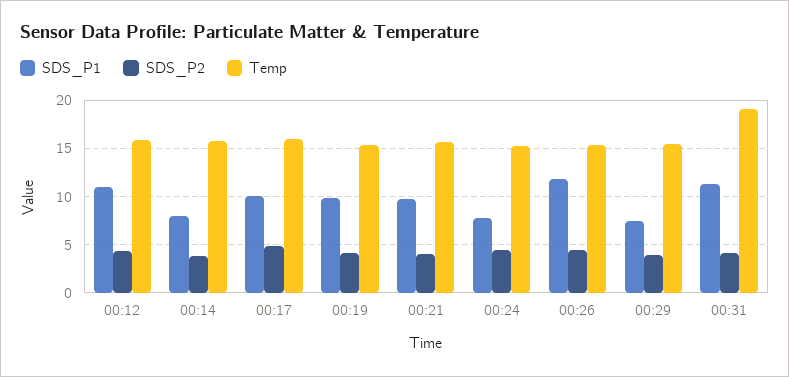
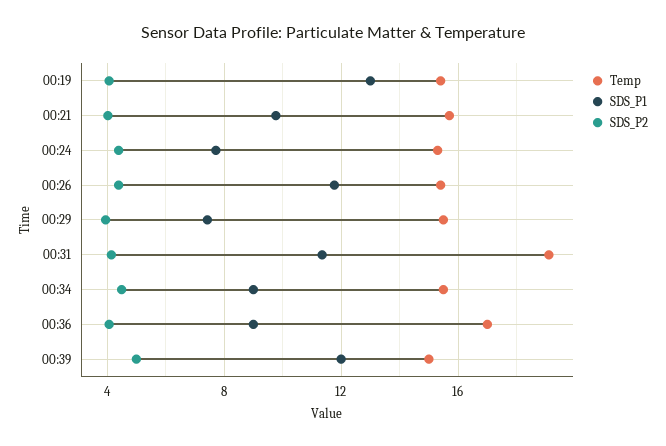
SDS_P1, 00:12: 11 -> none
SDS_P2, 00:12: 4 -> none
Temp, 00:12: 16 -> none
SDS_P1, 00:14: 8 -> none
SDS_P2, 00:14: 4 -> none
Temp, 00:14: 16 -> none
SDS_P1, 00:17: 10 -> none
SDS_P2, 00:17: 5 -> none
Temp, 00:17: 16 -> none
SDS_P1, 00:19: 10 -> 13
Temp, 00:34: none -> 15.5
SDS_P1, 00:34: none -> 9
SDS_P2, 00:34: none -> 4.5
Temp, 00:36: none -> 17
SDS_P1, 00:36: none -> 9
SDS_P2, 00:36: none -> 4
Temp, 00:39: none -> 15
SDS_P1, 00:39: none -> 12
SDS_P2, 00:39: none -> 5

